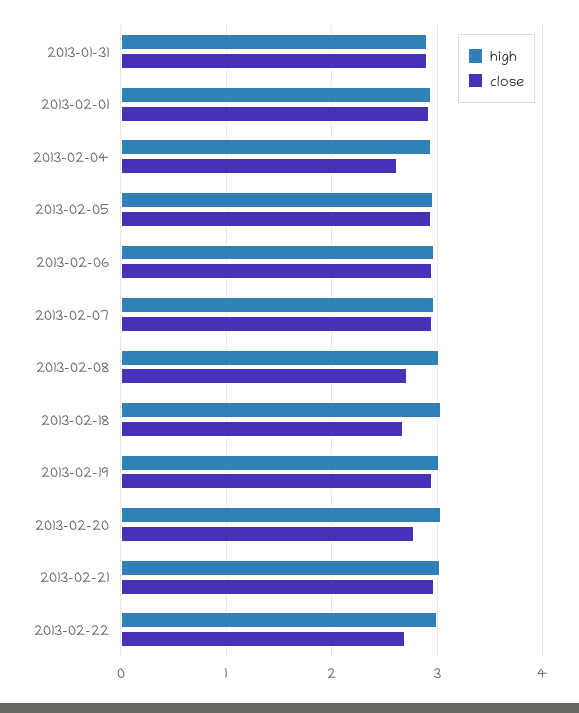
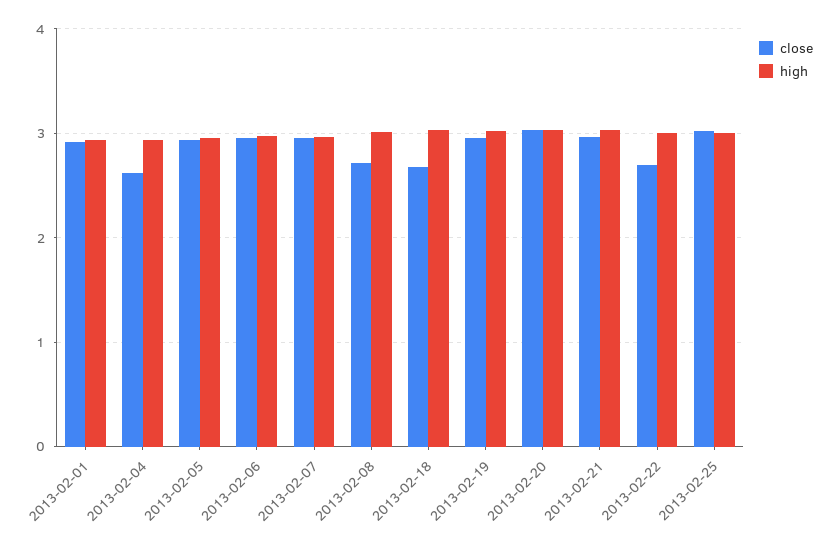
high, 2013-01-31: 2.9 -> none
close, 2013-01-31: 2.9 -> none
close, 2013-02-20: 2.8 -> 3
close, 2013-02-25: none -> 3
high, 2013-02-25: none -> 3

